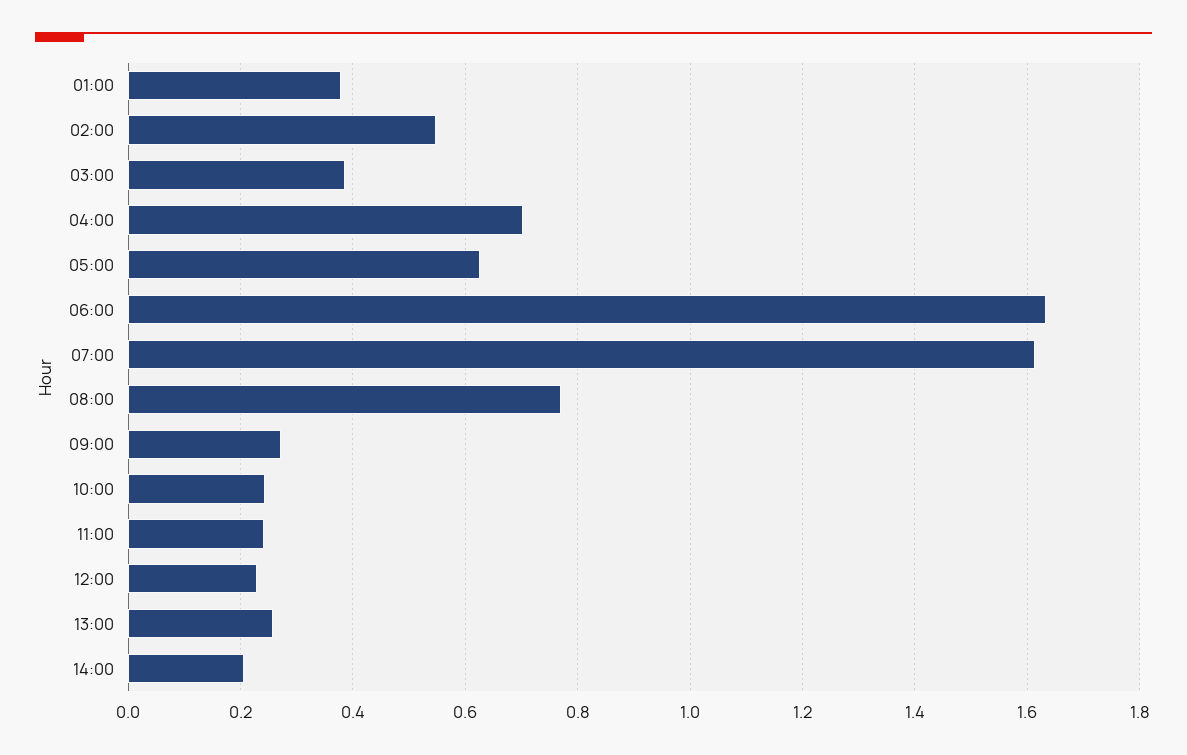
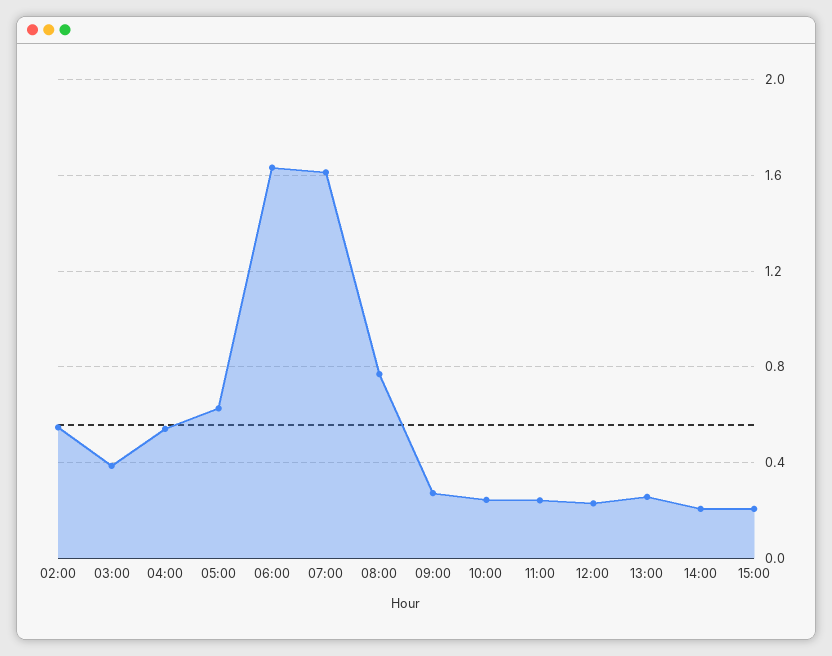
01:00: 0.38 -> none
04:00: 0.7 -> 0.55
15:00: none -> 0.2

